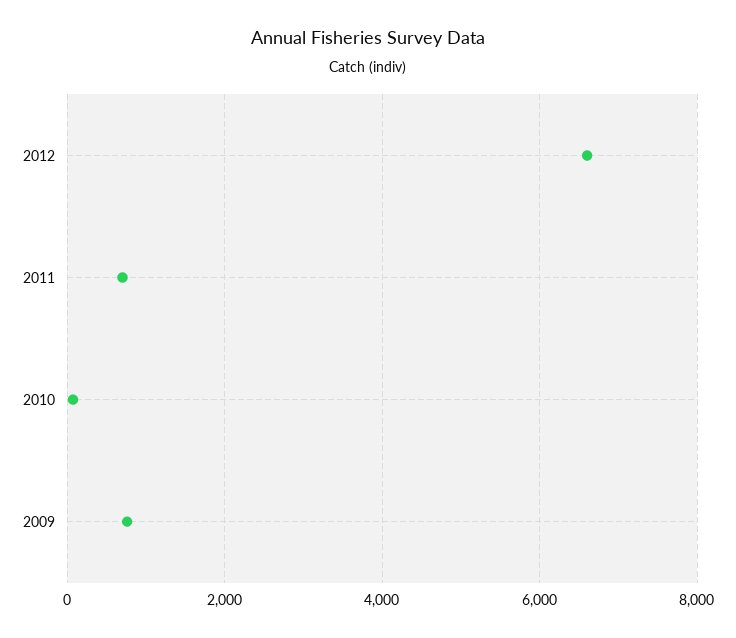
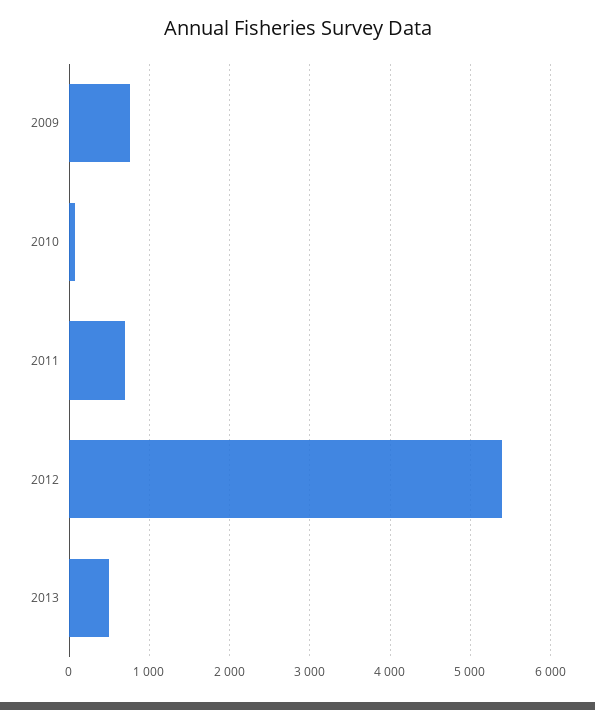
2012: 6600 -> 5400
2013: none -> 500

